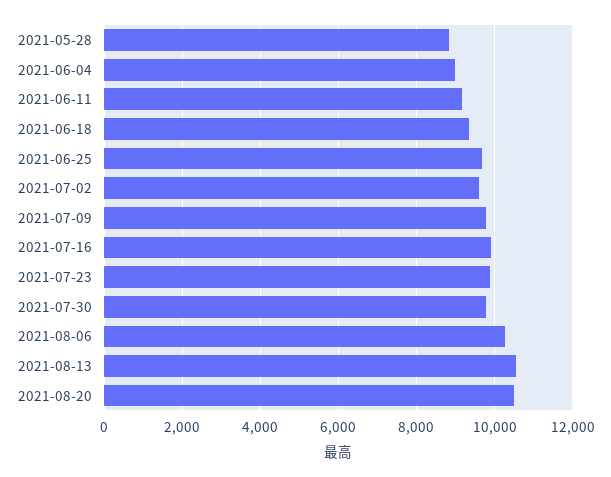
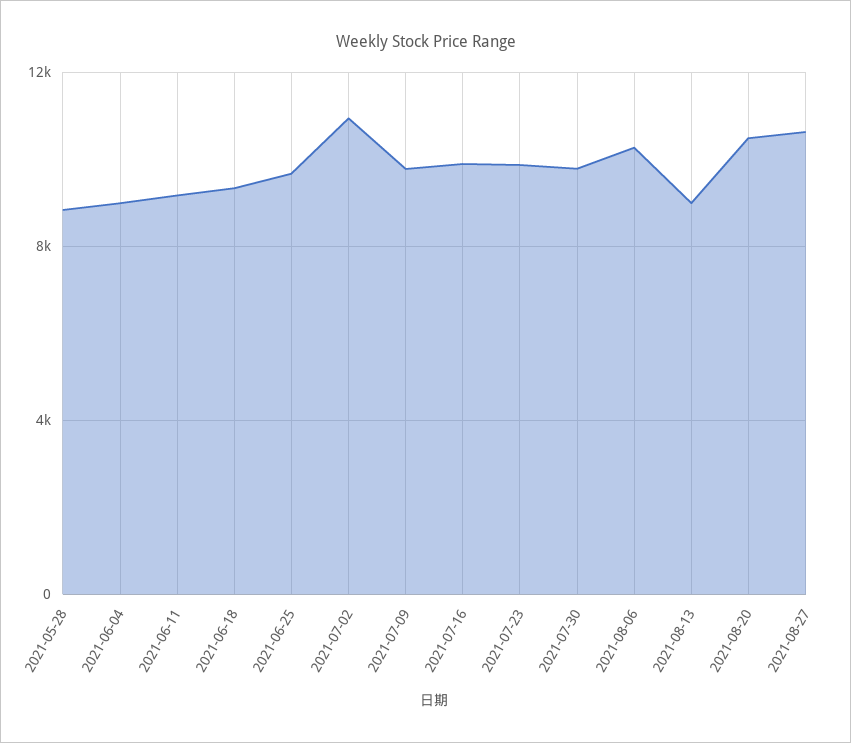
2021-07-02: 9600 -> 11000
2021-08-13: 10600 -> 9000
2021-08-27: none -> 10500

